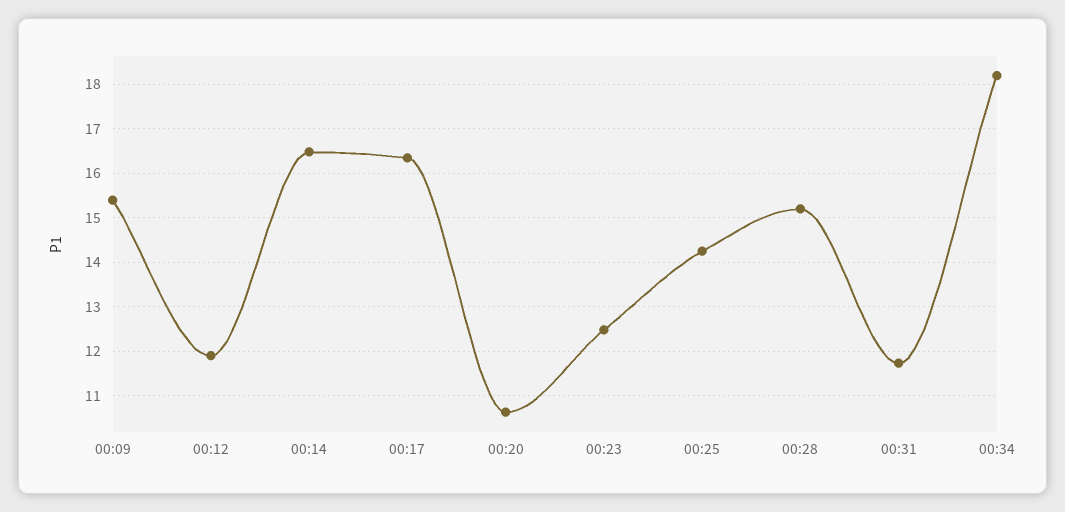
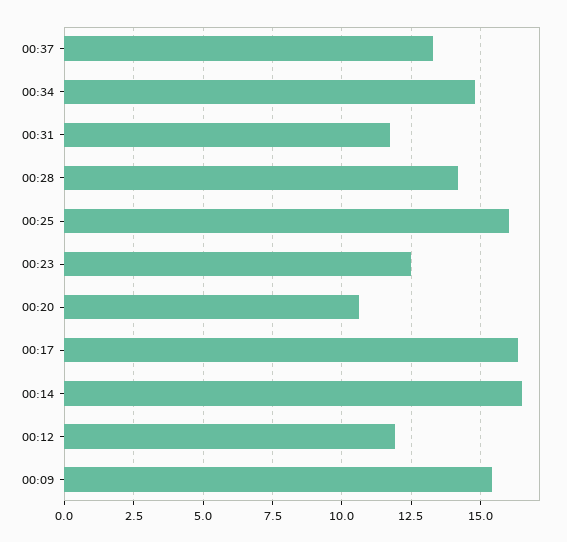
00:25: 14.2 -> 16
00:28: 15.2 -> 14.25
00:34: 18.2 -> 14.75
00:37: none -> 13.25

